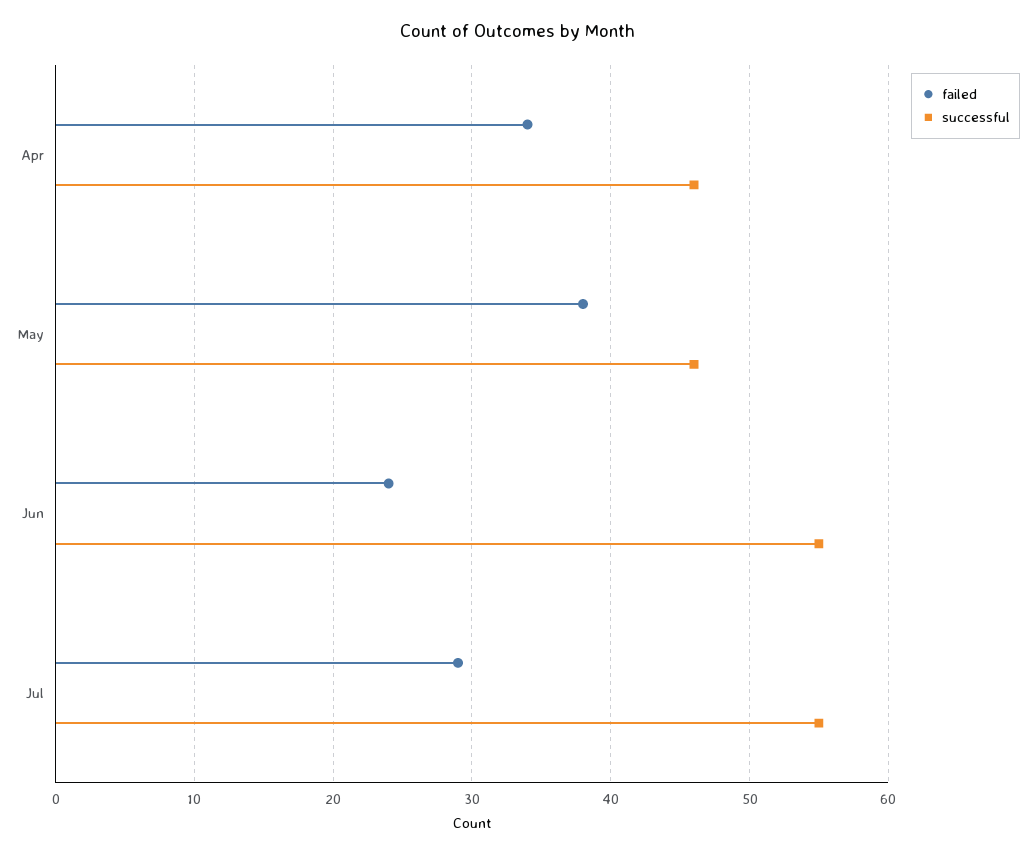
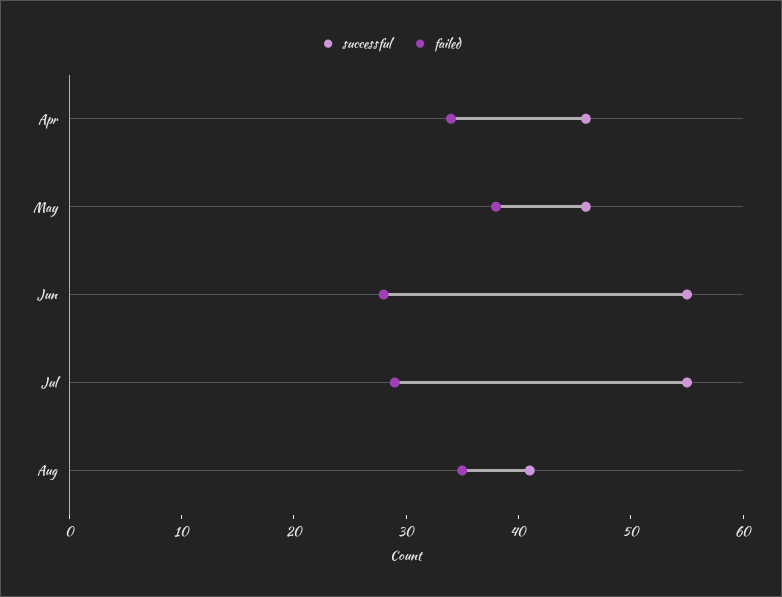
failed, Jun: 24 -> 28
successful, Aug: none -> 41
failed, Aug: none -> 35

